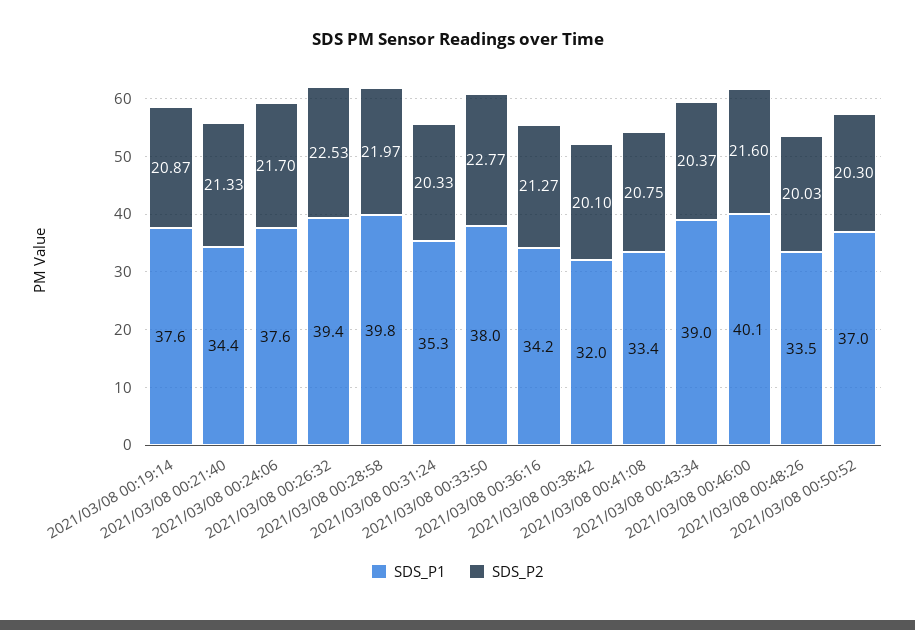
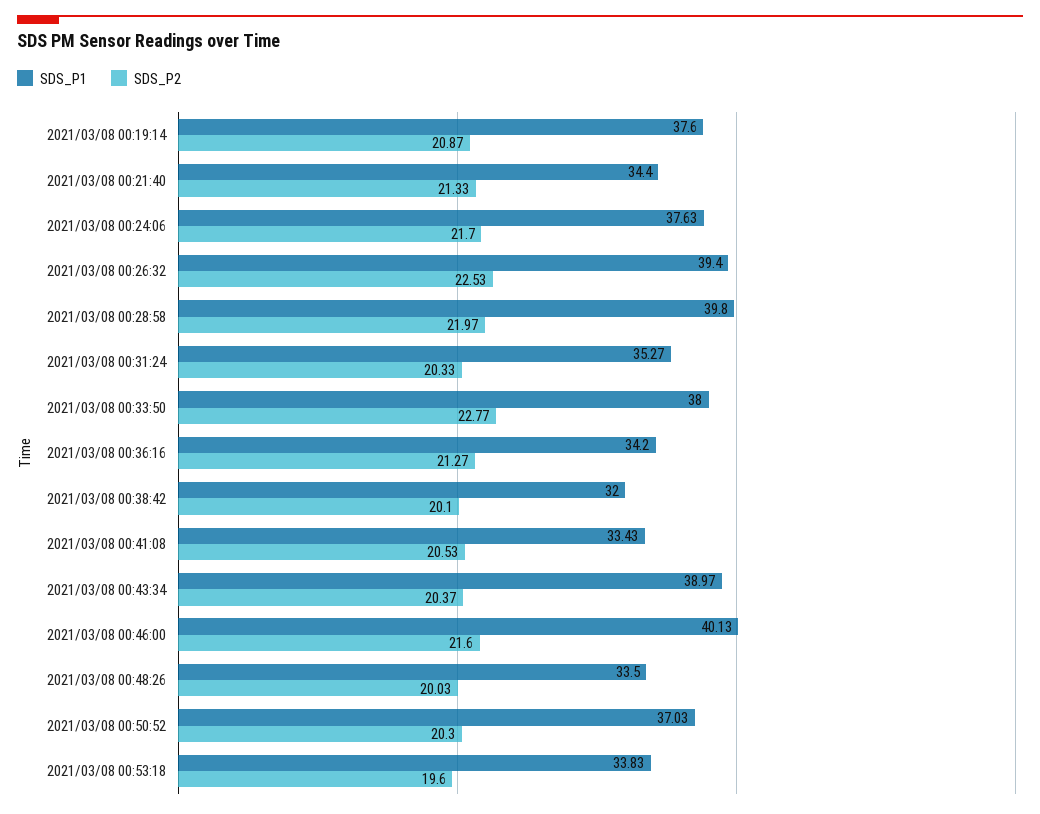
SDS_P2, 2021/03/08 00:41:08: 20.75 -> 20.53
SDS_P1, 2021/03/08 00:53:18: none -> 33.83
SDS_P2, 2021/03/08 00:53:18: none -> 19.6

